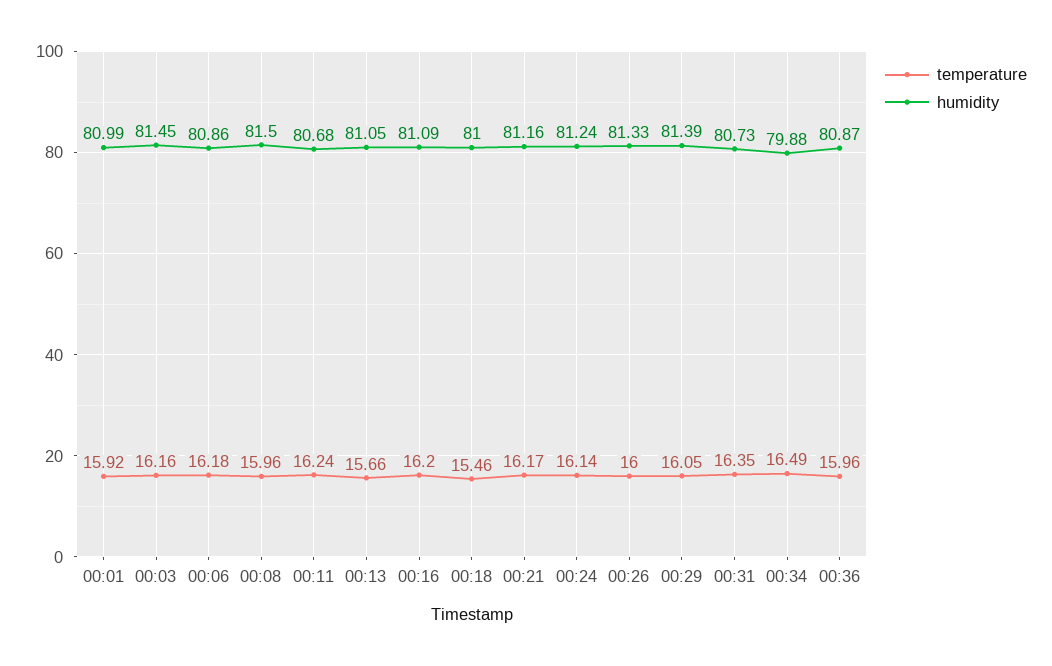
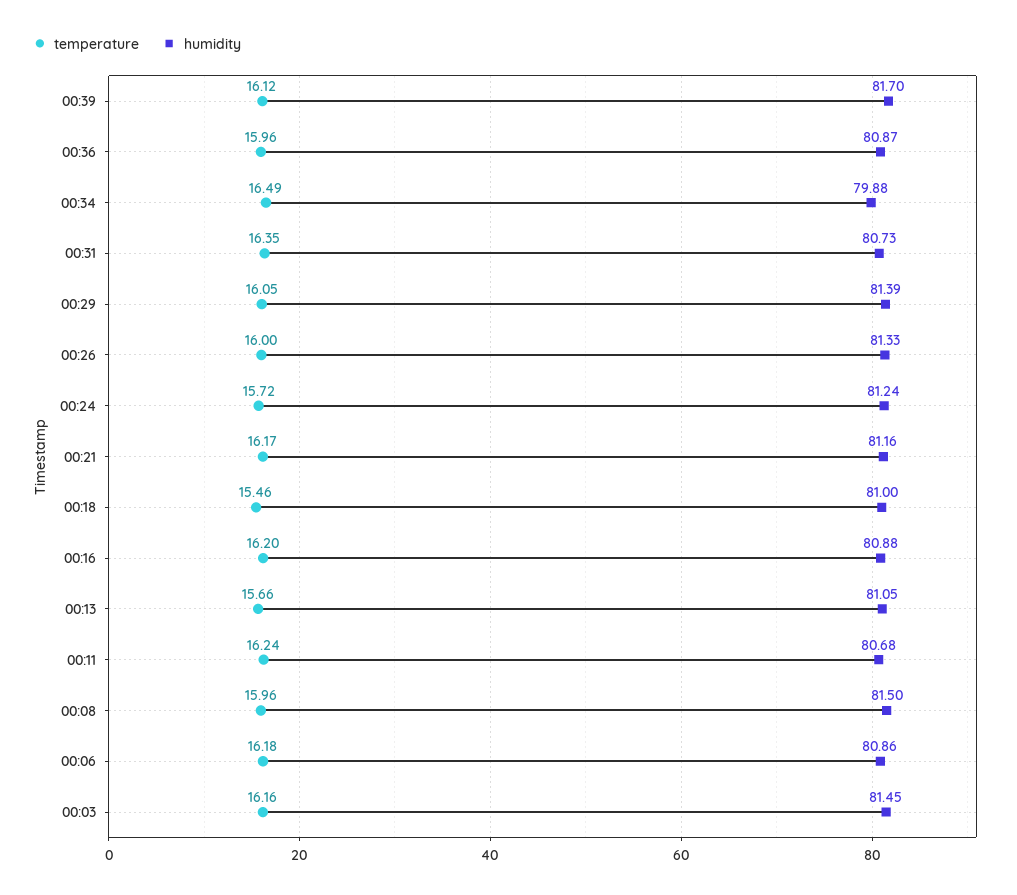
temperature, 00:01: 15.92 -> none
humidity, 00:01: 80.99 -> none
humidity, 00:16: 81.09 -> 80.88
temperature, 00:24: 16.14 -> 15.72
temperature, 00:39: none -> 16.12
humidity, 00:39: none -> 81.7

